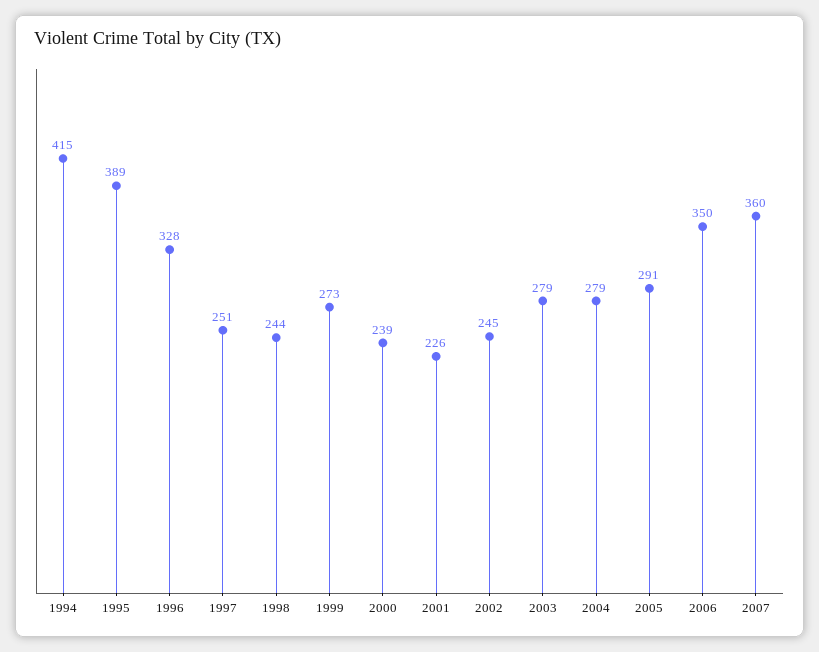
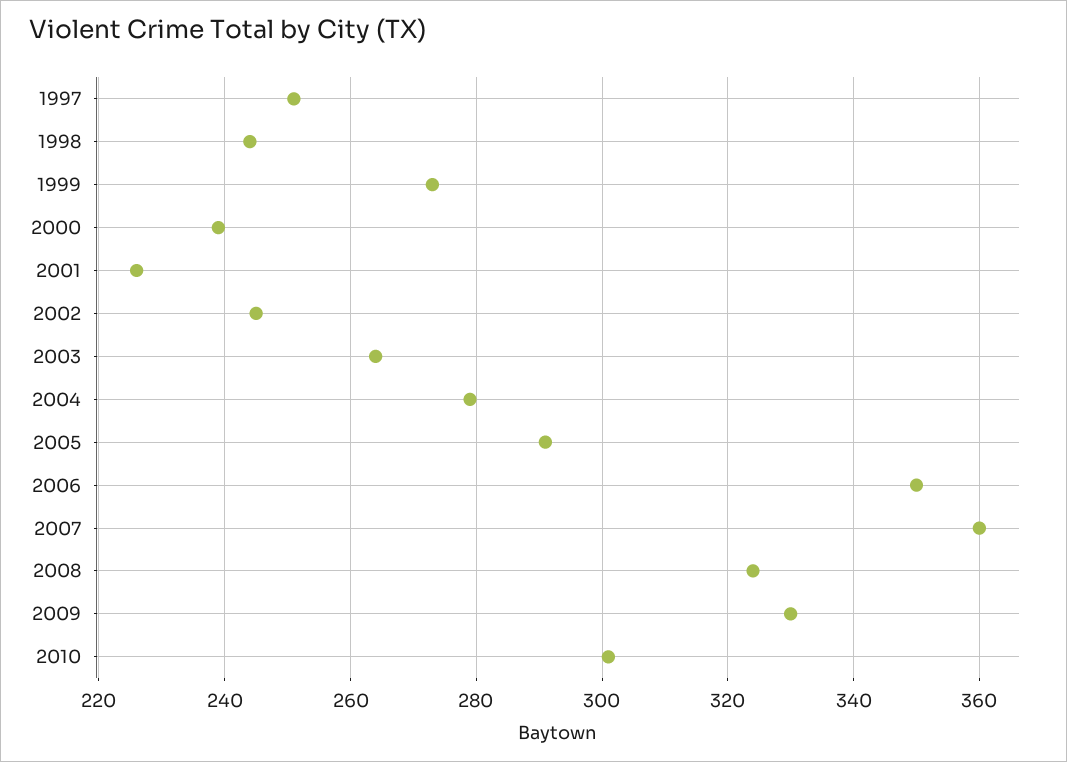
1994: 415 -> none
1995: 389 -> none
1996: 328 -> none
2003: 279 -> 265
2008: none -> 325
2009: none -> 330
2010: none -> 300

